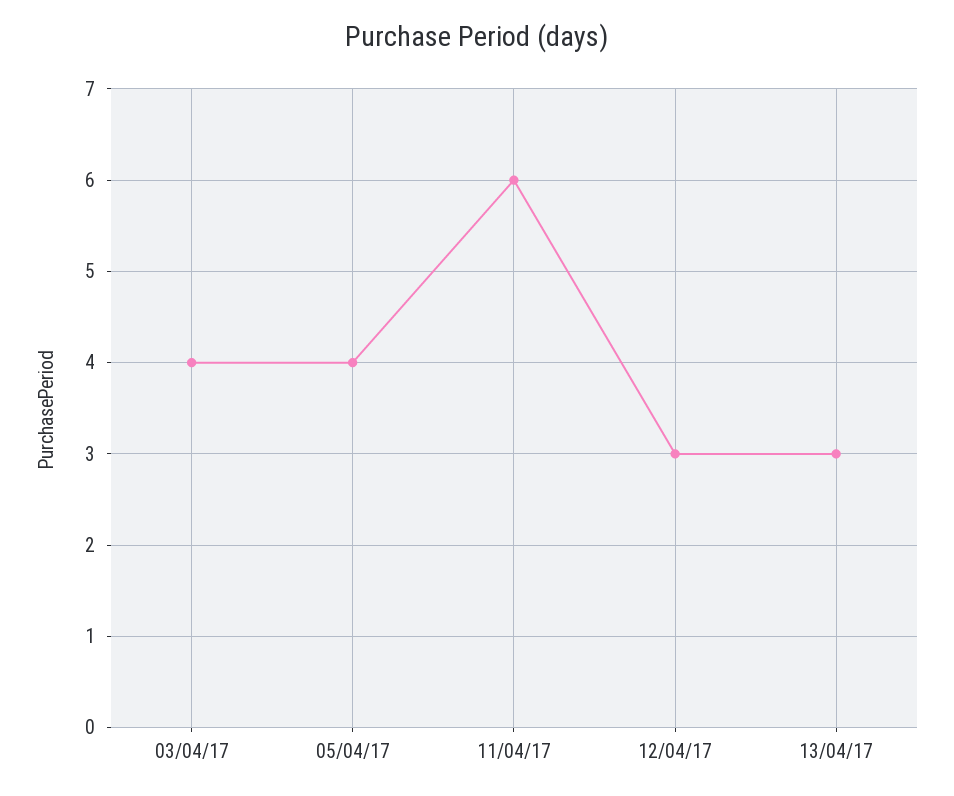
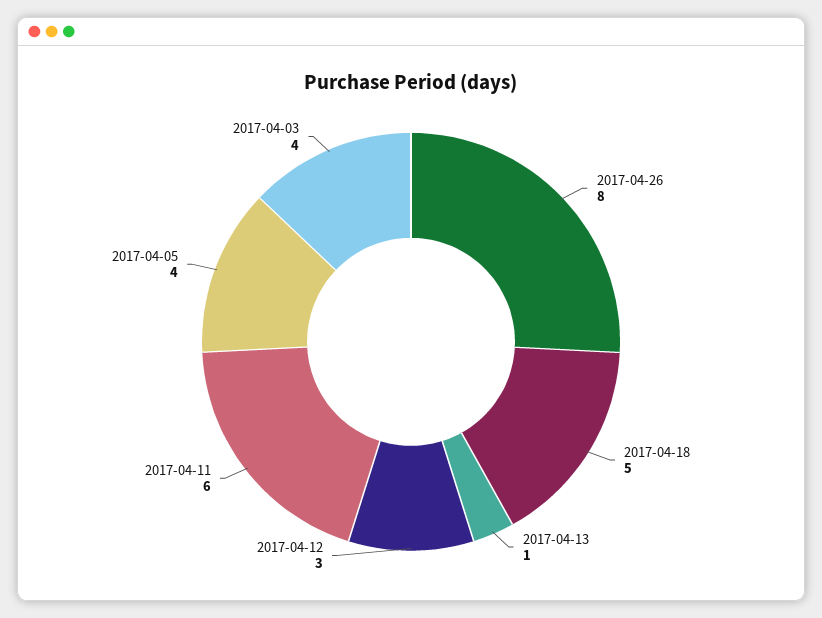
13/04/17: 3 -> 1
2017-04-26: none -> 8
2017-04-18: none -> 5

